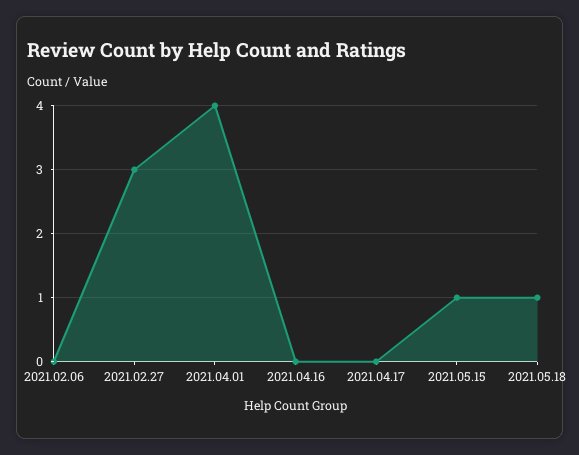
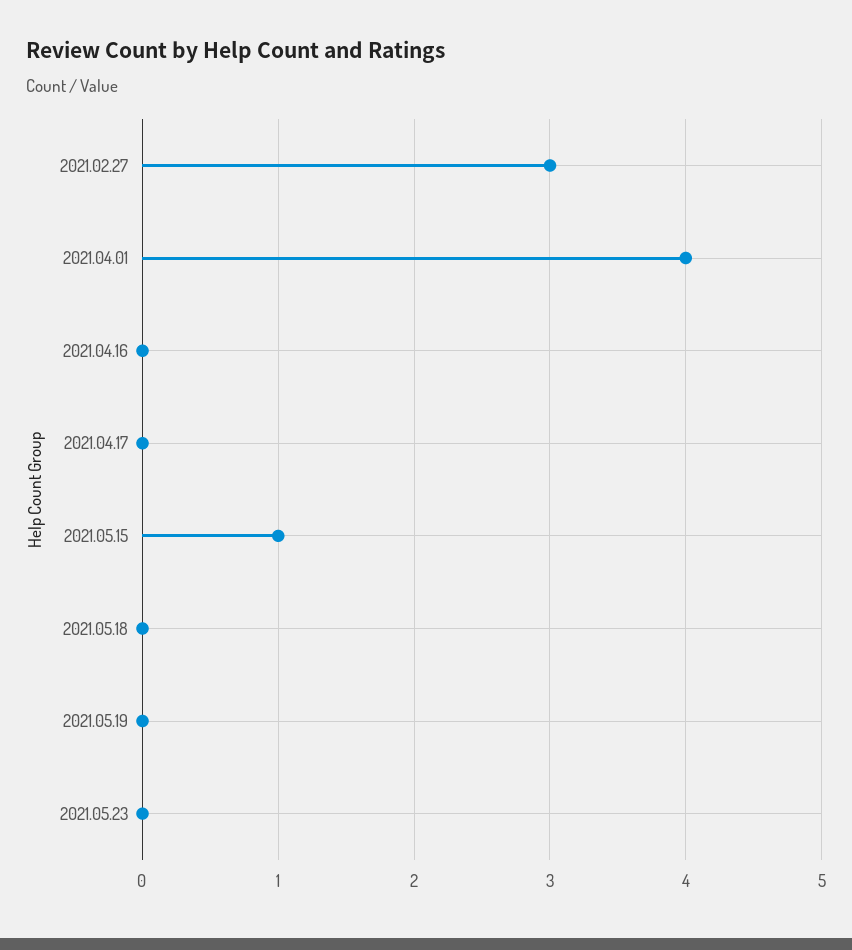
2021.02.06: 0 -> none
2021.05.18: 1 -> 0
2021.05.19: none -> 0
2021.05.23: none -> 0

